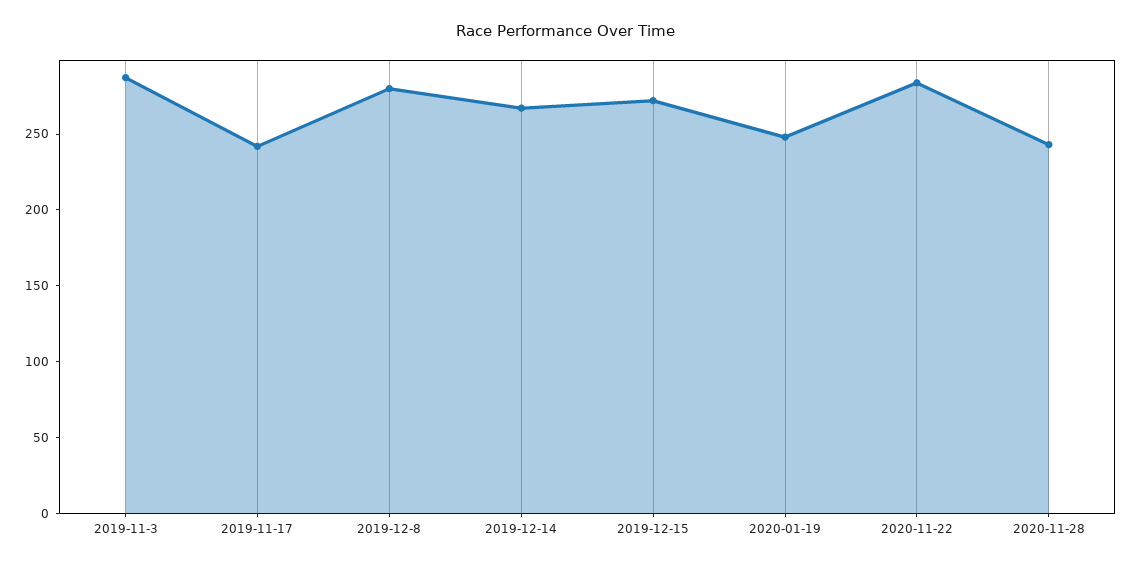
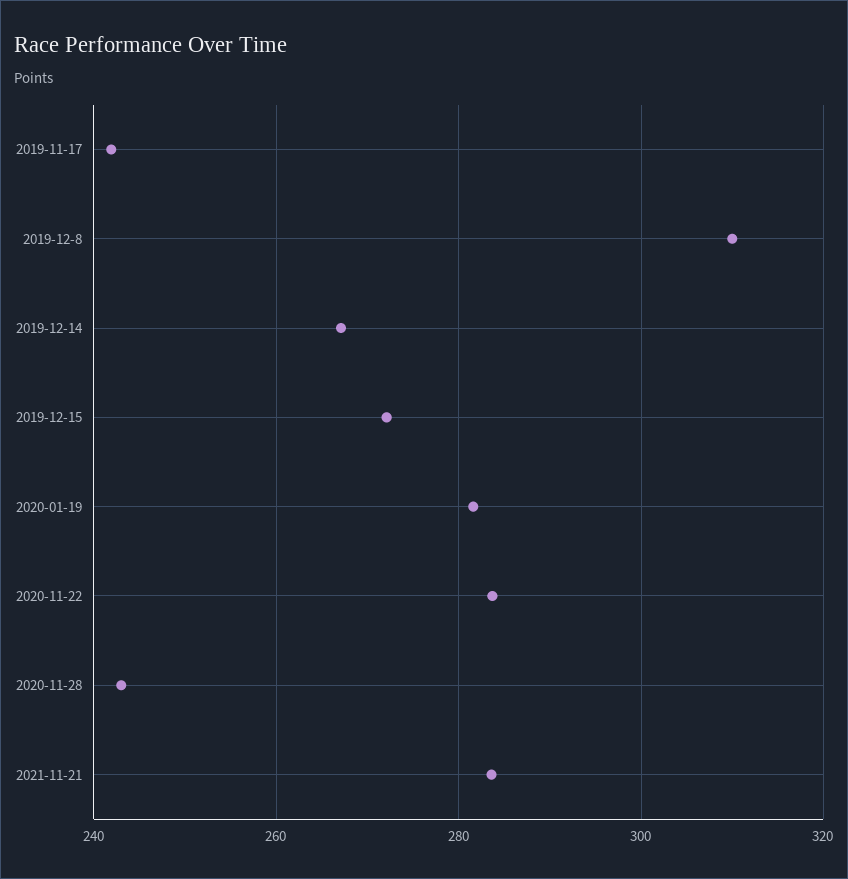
2019-11-3: 290 -> none
2019-12-8: 280 -> 310
2020-01-19: 250 -> 282
2021-11-21: none -> 284

